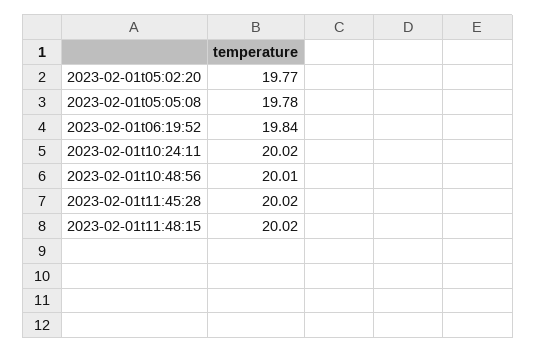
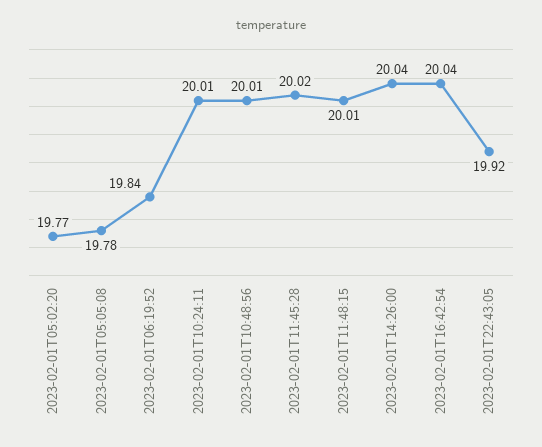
2023-02-01t10:24:11: 20.02 -> 20.01
2023-02-01t11:48:15: 20.02 -> 20.01
2023-02-01T14:26:00: none -> 20.04
2023-02-01T16:42:54: none -> 20.04
2023-02-01T22:43:05: none -> 19.92

